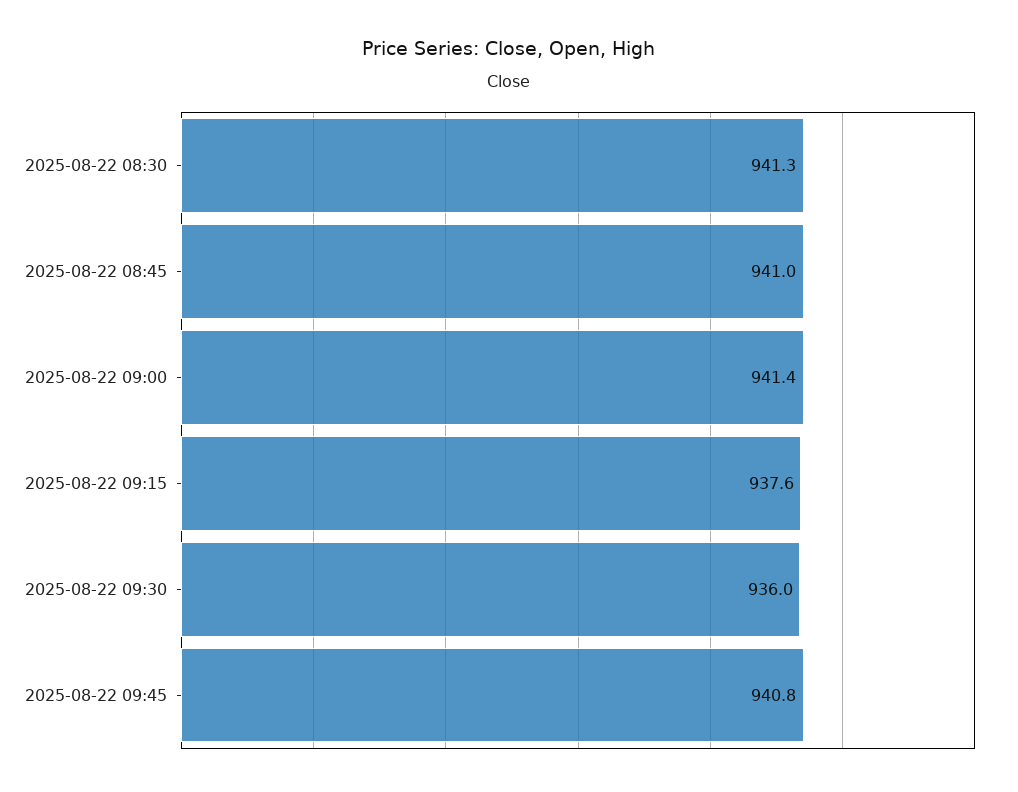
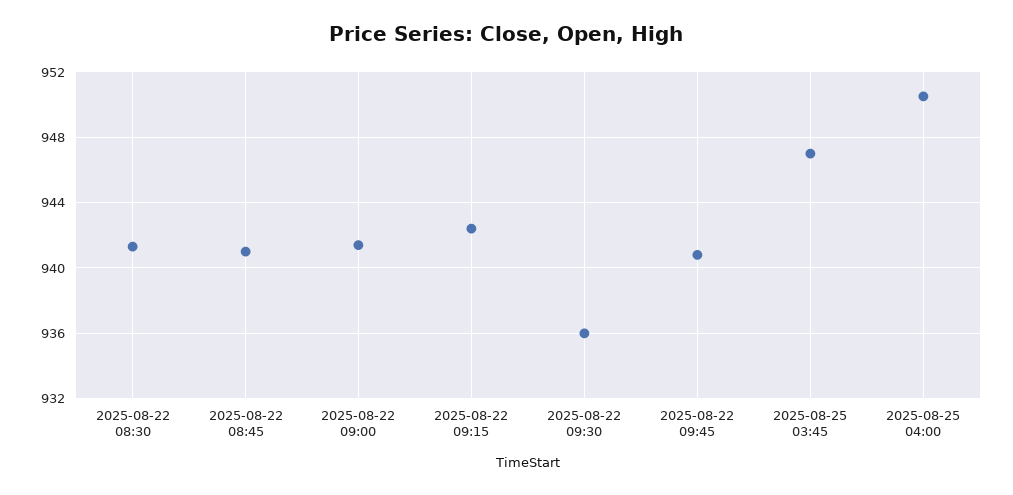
2025-08-22 09:15: 937.6 -> 942.5
2025-08-25 03:45: none -> 947
2025-08-25 04:00: none -> 950.5

